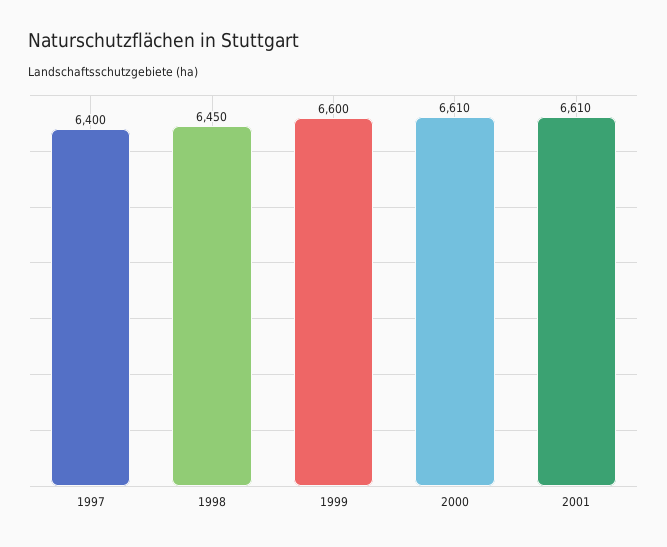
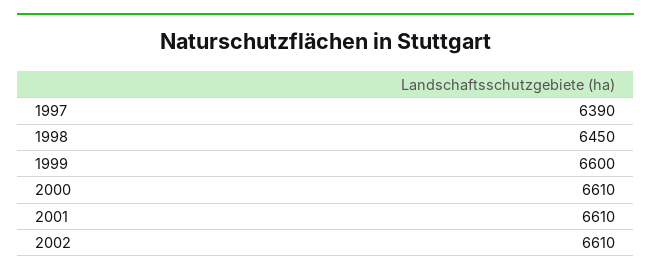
1997: 6400 -> 6390
2002: none -> 6610

